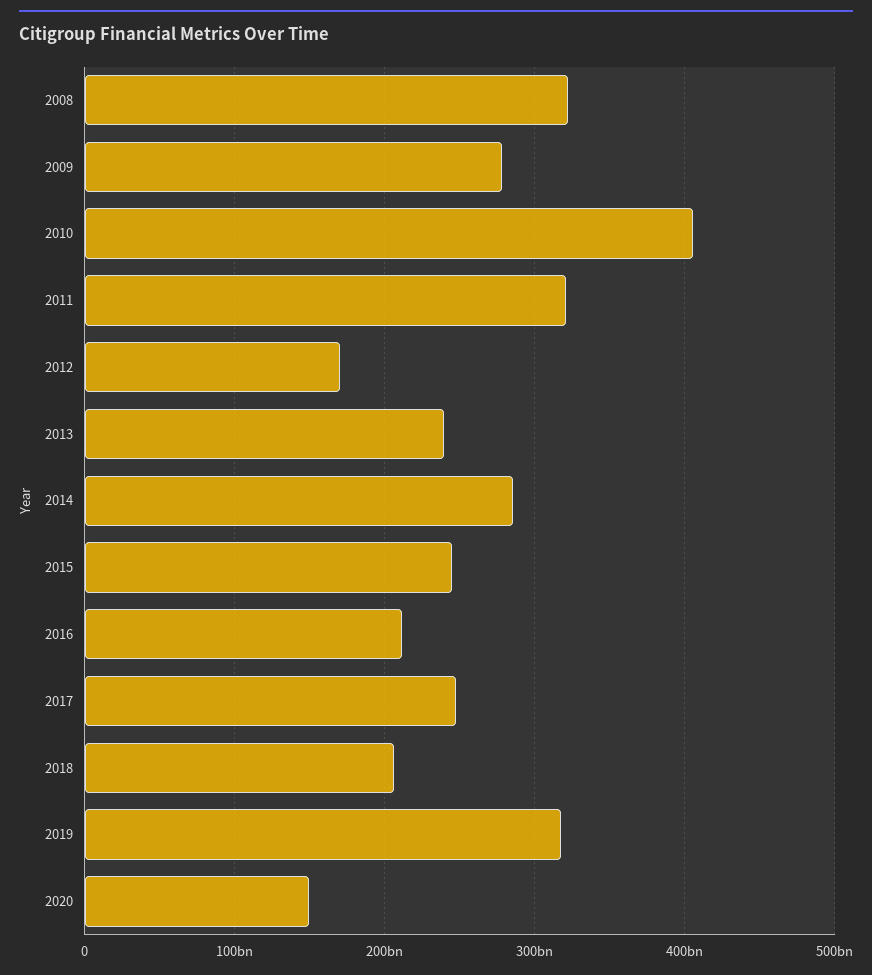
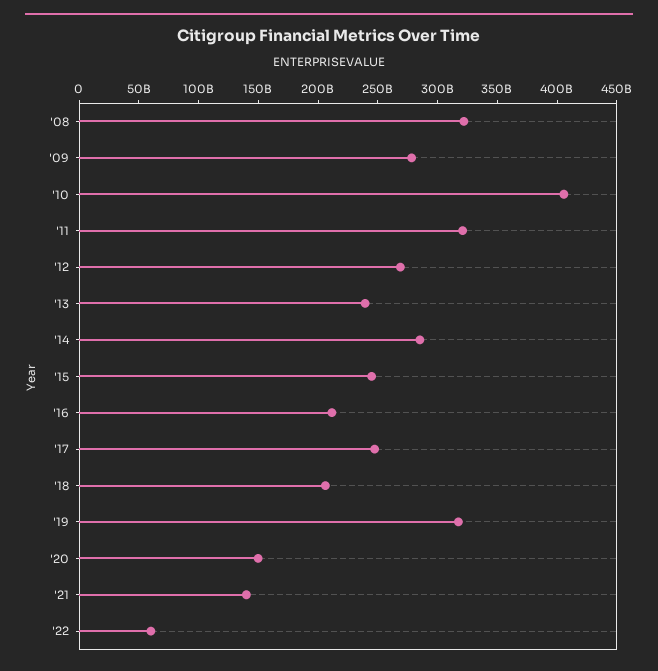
2012: 170000000000 -> 270000000000
'21: none -> 140000000000
'22: none -> 60000000000

